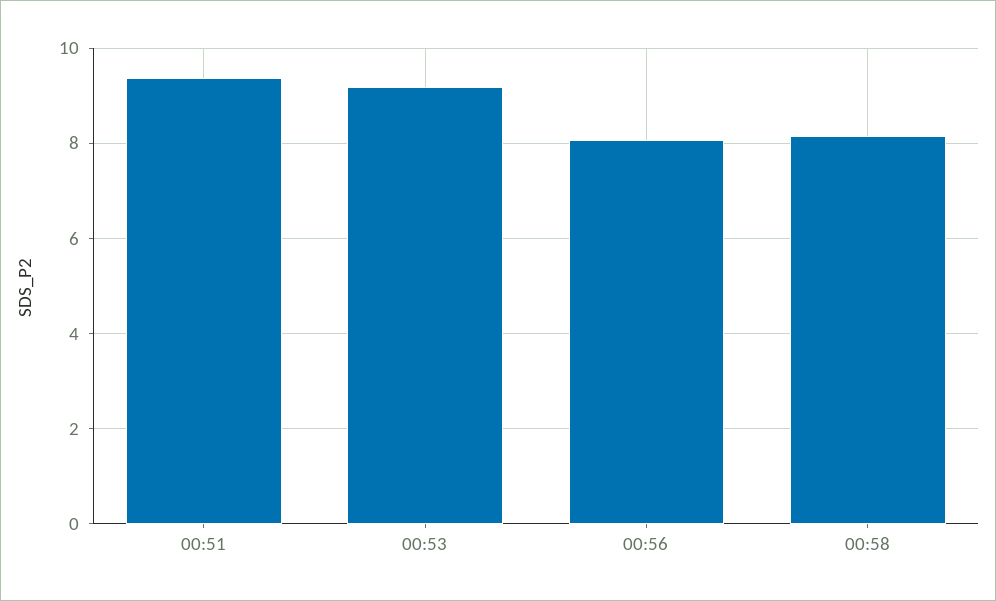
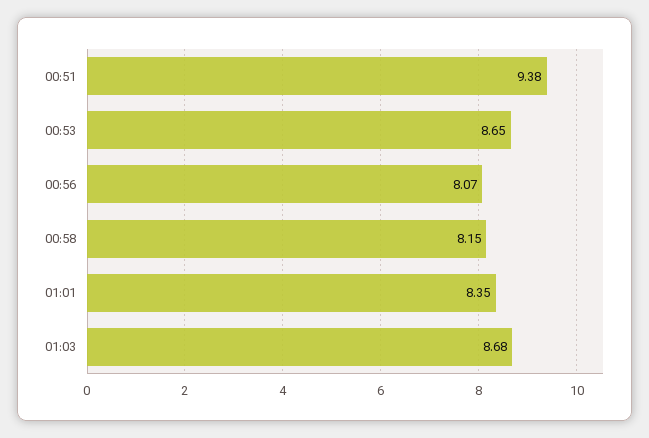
00:53: 9.2 -> 8.65
01:01: none -> 8.35
01:03: none -> 8.68

